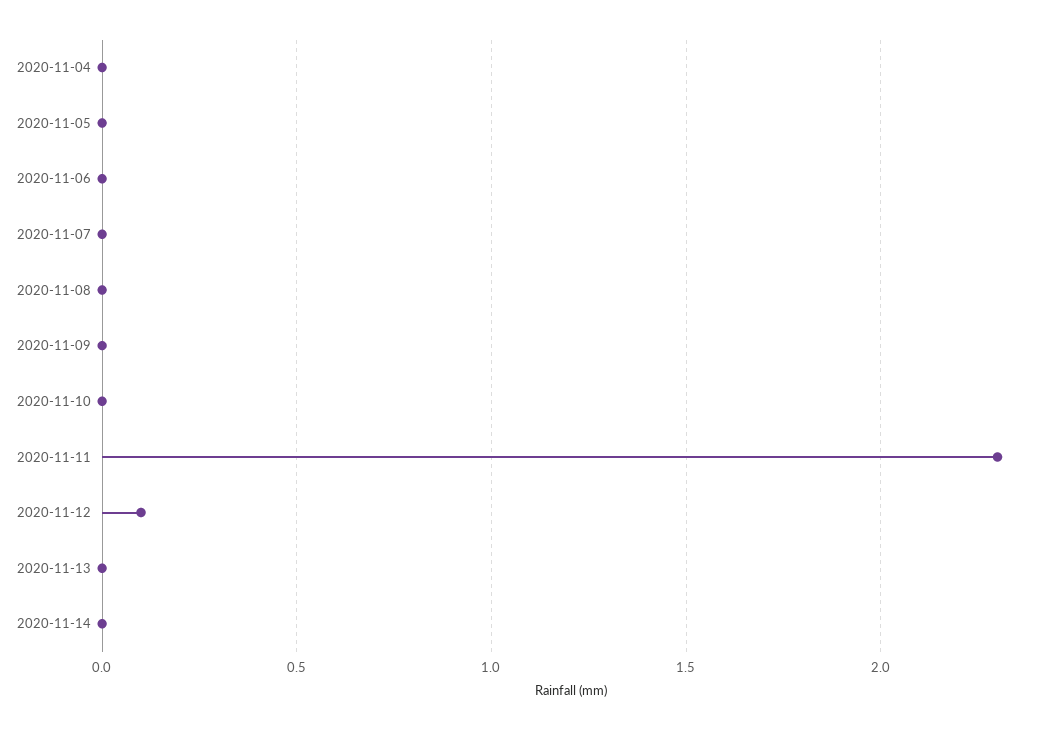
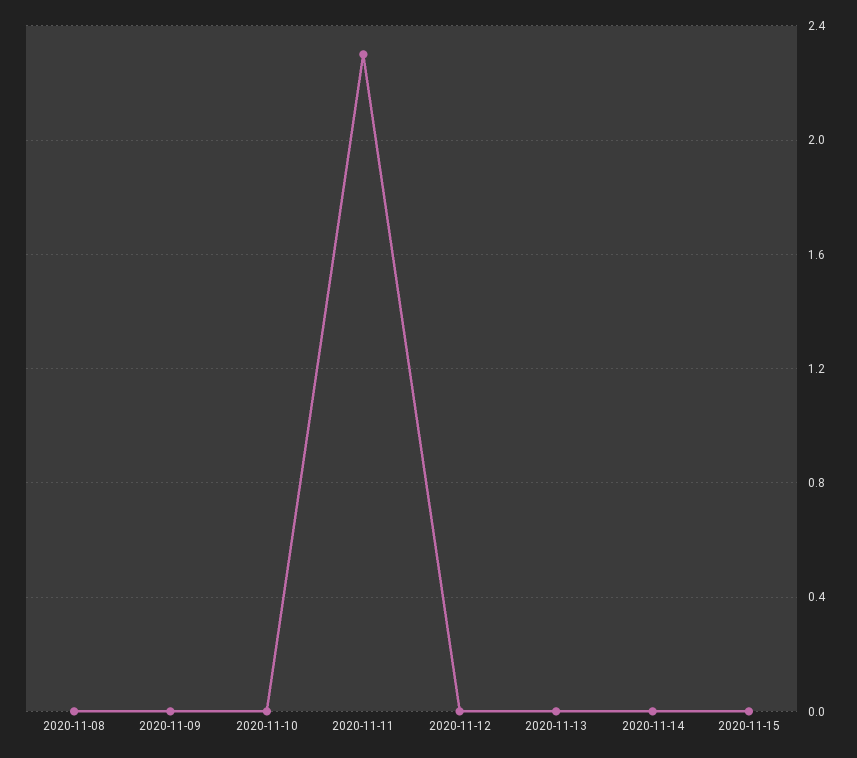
2020-11-04: 0 -> none
2020-11-05: 0 -> none
2020-11-06: 0 -> none
2020-11-07: 0 -> none
2020-11-12: 0.1 -> 0
2020-11-15: none -> 0

